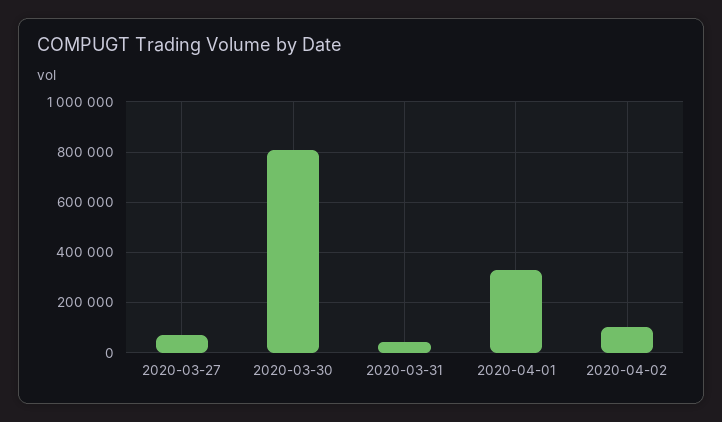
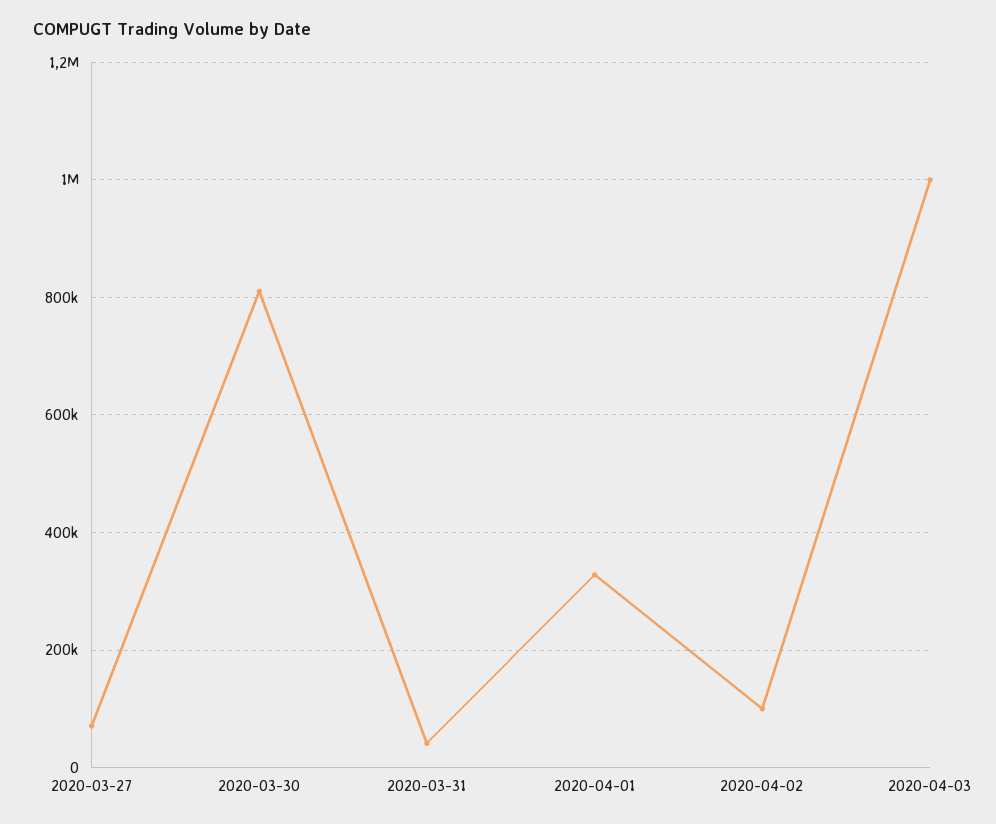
2020-04-03: none -> 1000000

